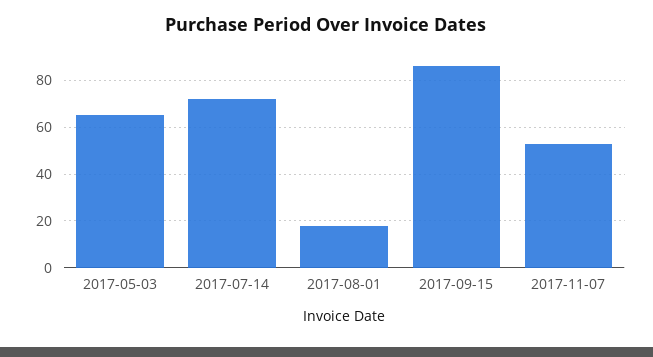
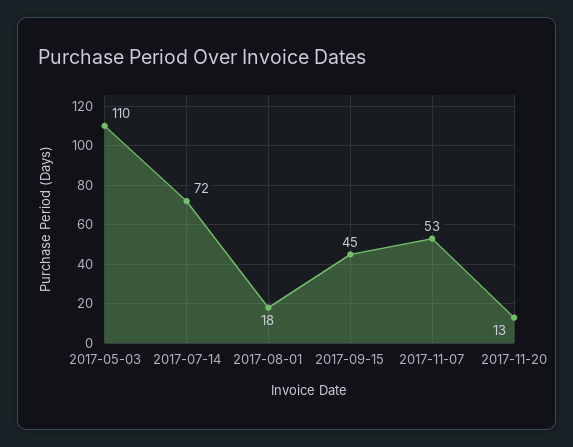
2017-05-03: 65 -> 110
2017-09-15: 85 -> 45
2017-11-20: none -> 13

